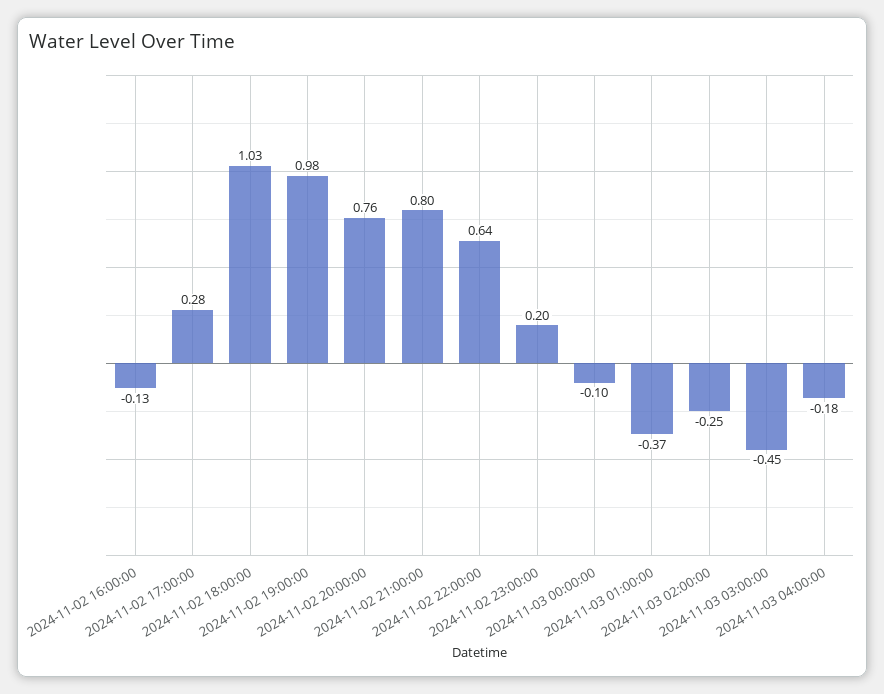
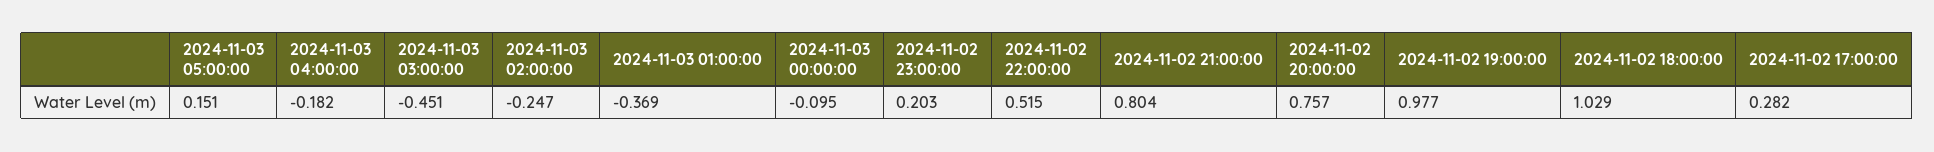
2024-11-02 16:00:00: -0.13 -> none
2024-11-02 22:00:00: 0.64 -> 0.515
2024-11-03 05:00:00: none -> 0.151

